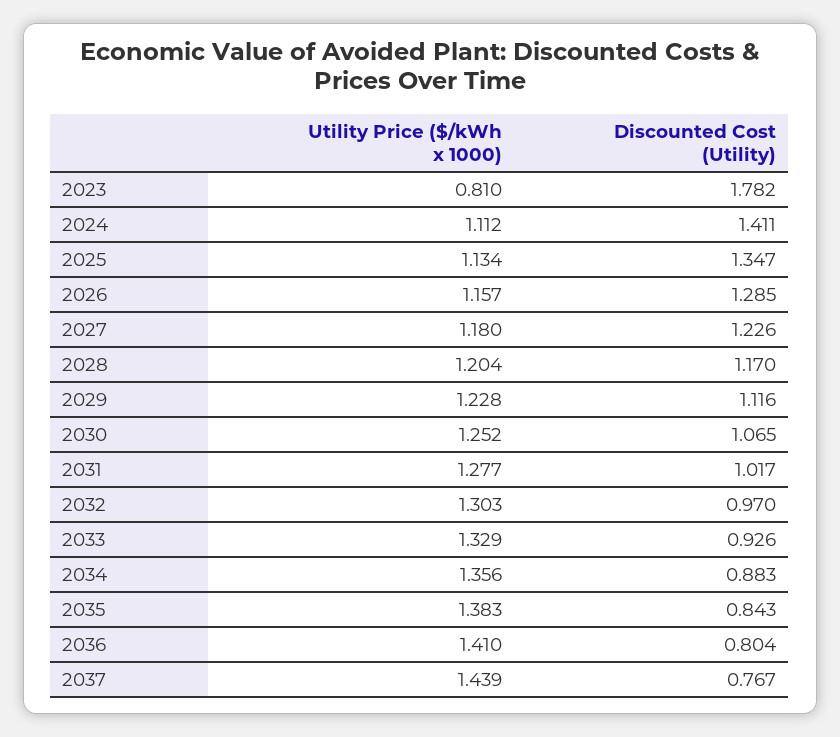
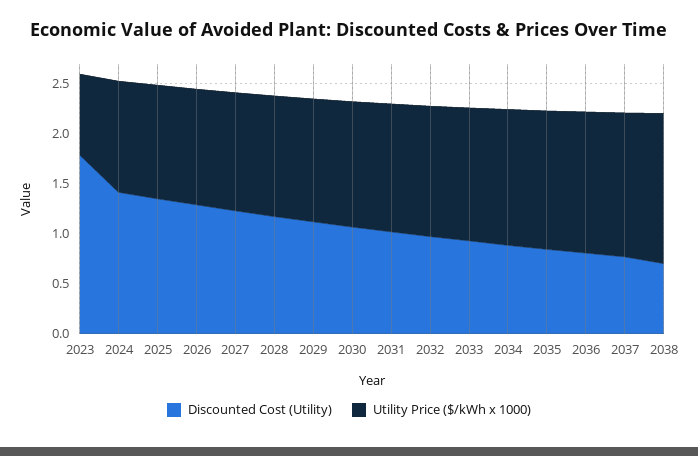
Discounted Cost (Utility), 2038: none -> 0.7
Utility Price ($/kWh x 1000), 2038: none -> 1.5

